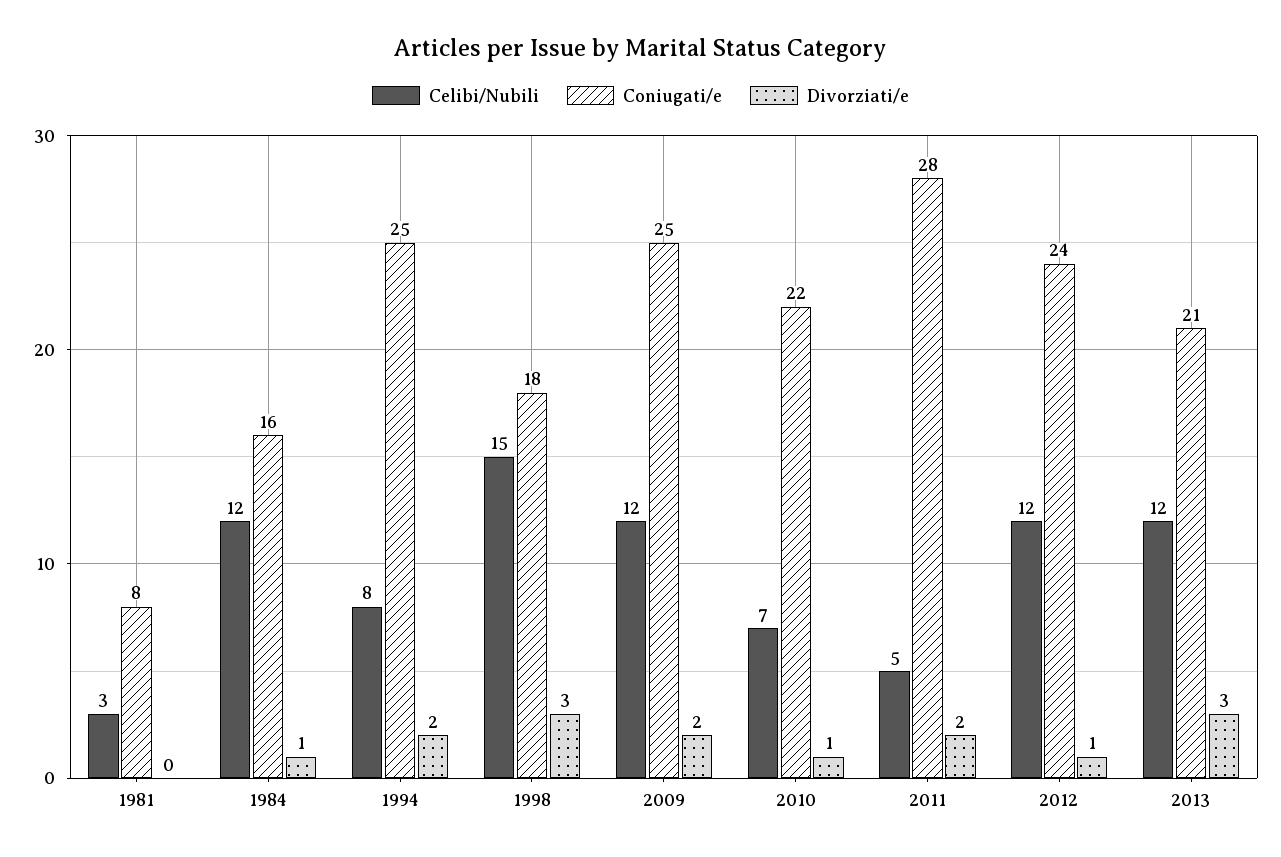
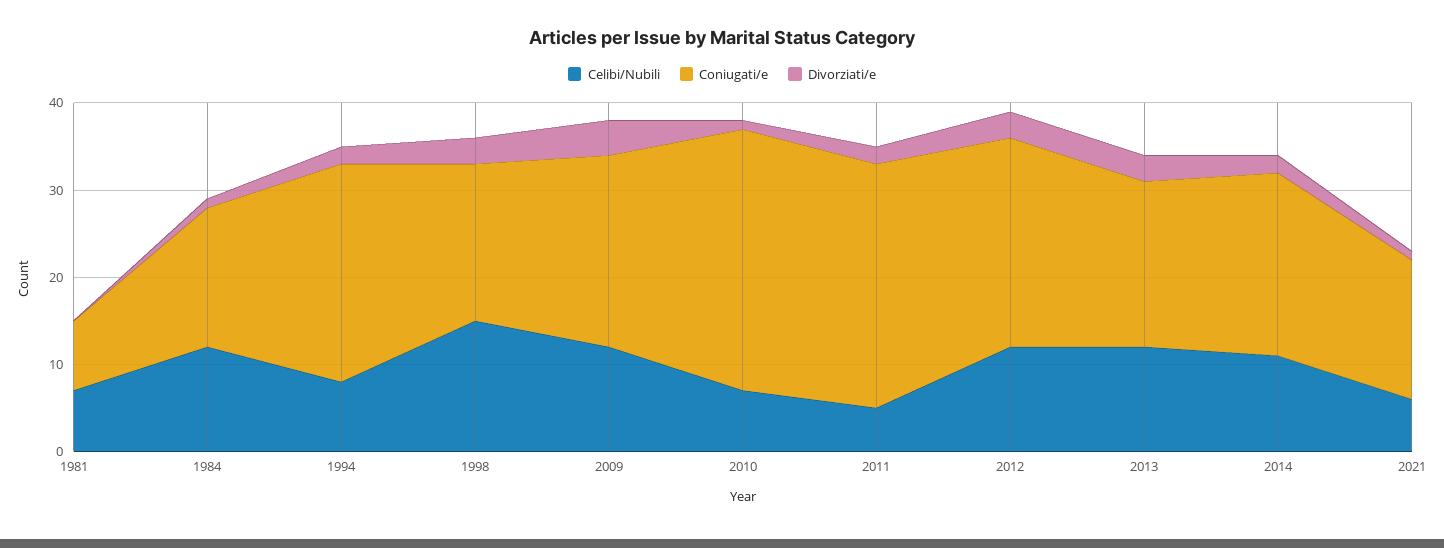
Celibi/Nubili, 1981: 3 -> 7
Coniugati/e, 2009: 25 -> 22
Divorziati/e, 2009: 2 -> 4
Coniugati/e, 2010: 22 -> 30
Divorziati/e, 2012: 1 -> 3
Coniugati/e, 2013: 21 -> 19
Celibi/Nubili, 2014: none -> 11
Coniugati/e, 2014: none -> 21
Divorziati/e, 2014: none -> 2
Celibi/Nubili, 2021: none -> 6
Coniugati/e, 2021: none -> 16
Divorziati/e, 2021: none -> 1

